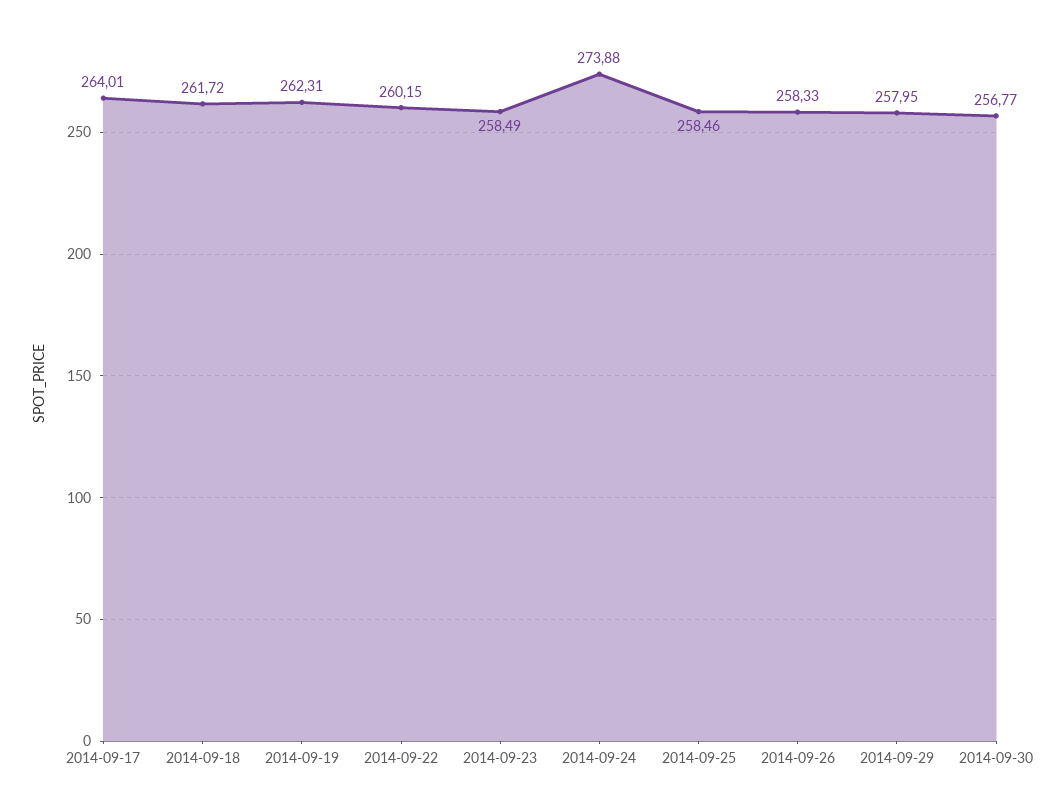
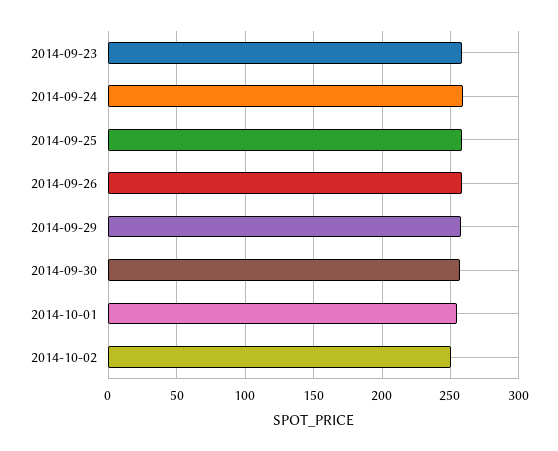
2014-09-17: 264.01 -> none
2014-09-18: 261.72 -> none
2014-09-19: 262.31 -> none
2014-09-22: 260.15 -> none
2014-09-24: 273.88 -> 260
2014-10-01: none -> 255
2014-10-02: none -> 250

